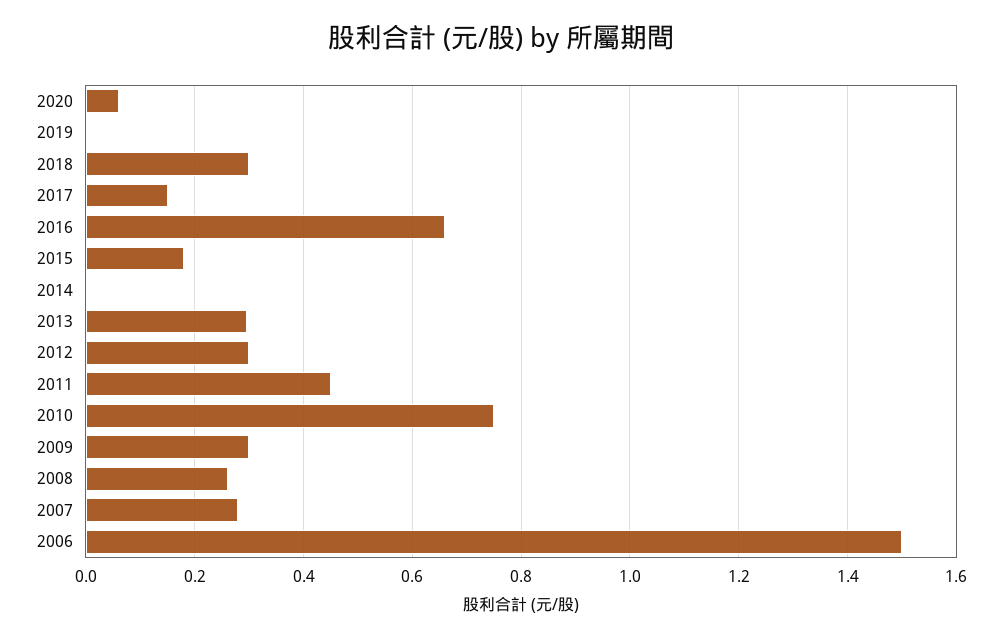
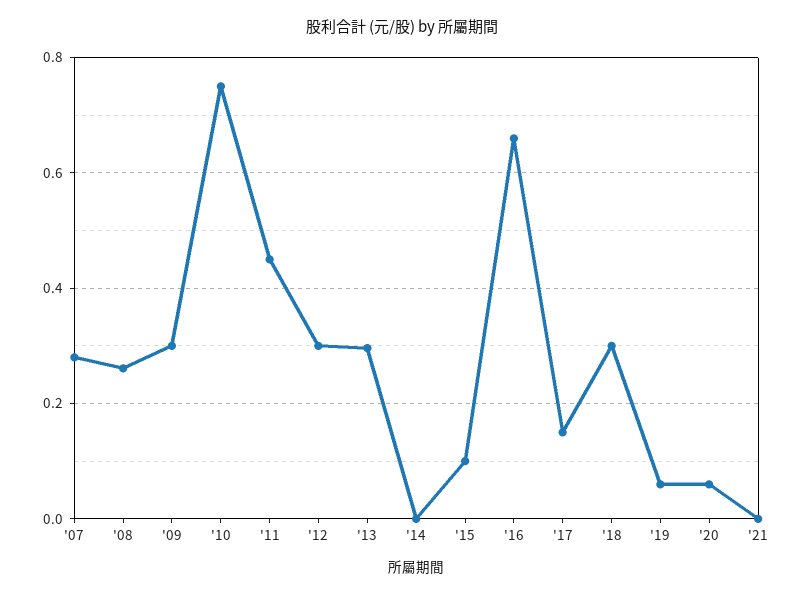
2019: 0 -> 0.06
2015: 0.18 -> 0.1
2006: 1.5 -> none
'21: none -> 0

